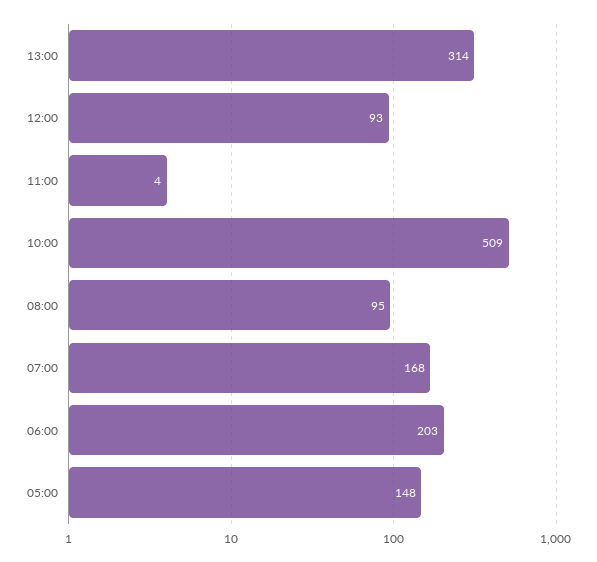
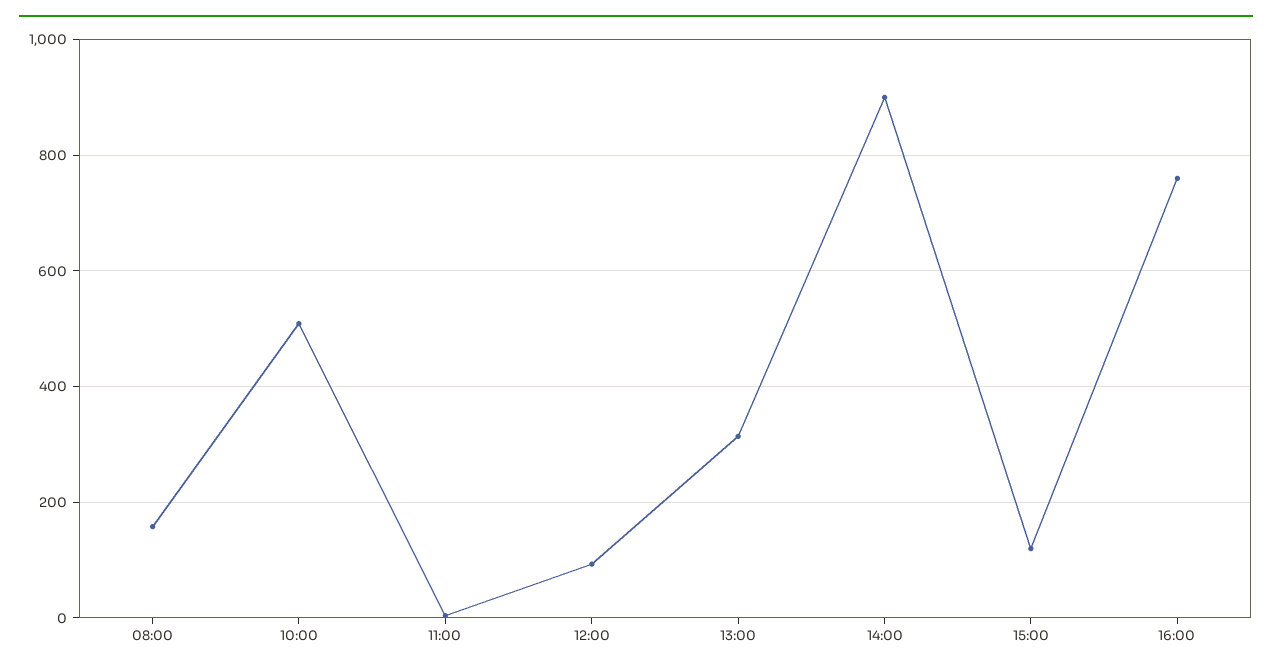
08:00: 95 -> 160
07:00: 168 -> none
06:00: 203 -> none
05:00: 148 -> none
14:00: none -> 900
15:00: none -> 120
16:00: none -> 760

